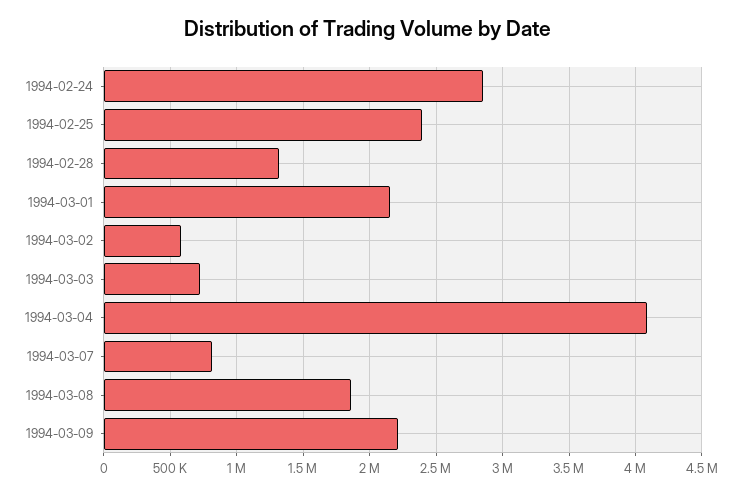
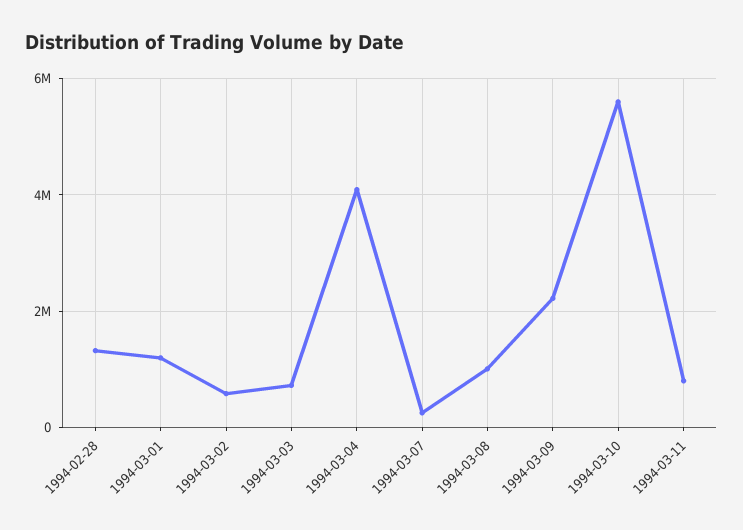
1994-02-24: 2850000 -> none
1994-02-25: 2400000 -> none
1994-03-01: 2150000 -> 1200000
1994-03-07: 800000 -> 200000
1994-03-08: 1850000 -> 1000000
1994-03-10: none -> 5600000
1994-03-11: none -> 800000

